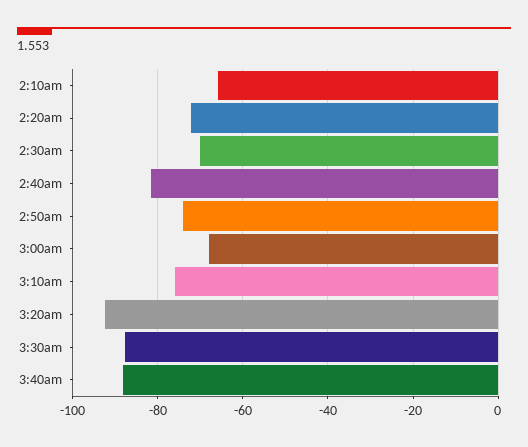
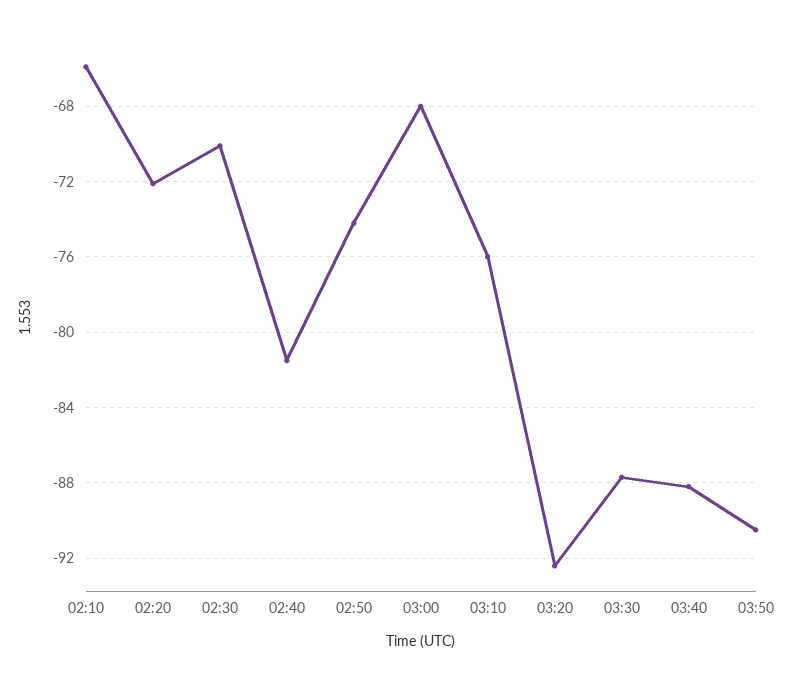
03:50: none -> -90.5

